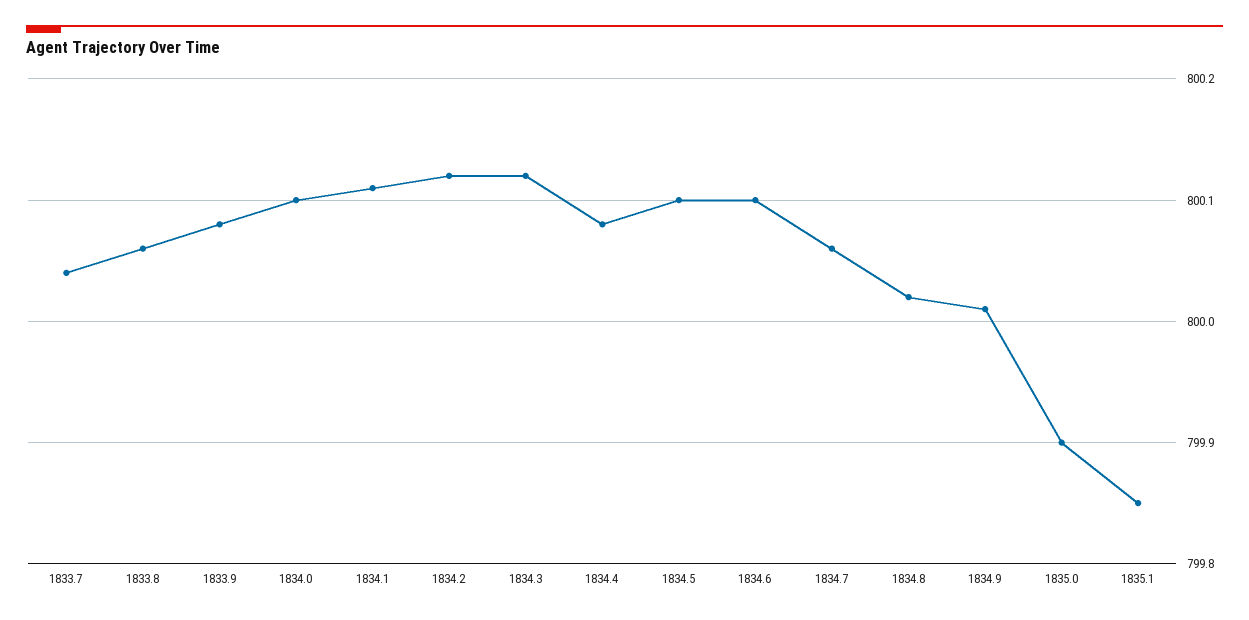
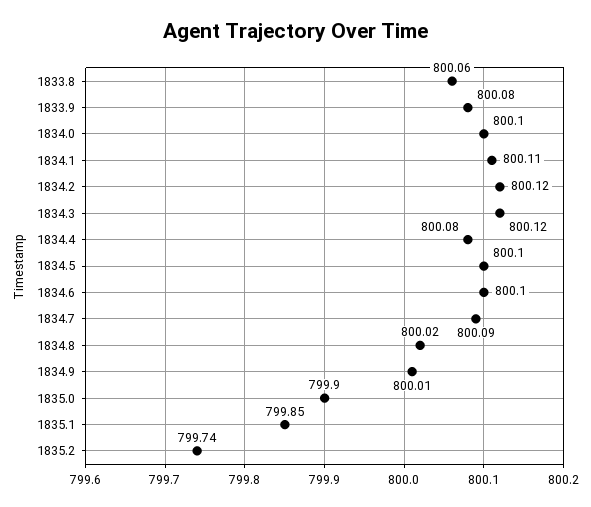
1833.7: 800.04 -> none
1834.7: 800.06 -> 800.09
1835.2: none -> 799.74

